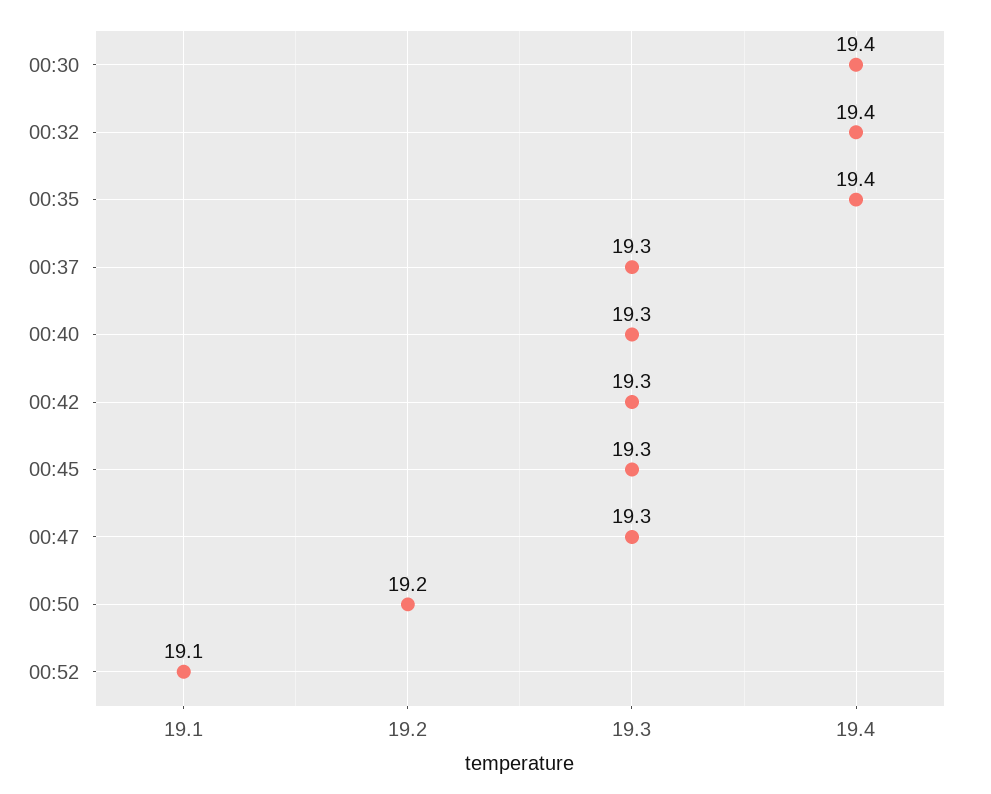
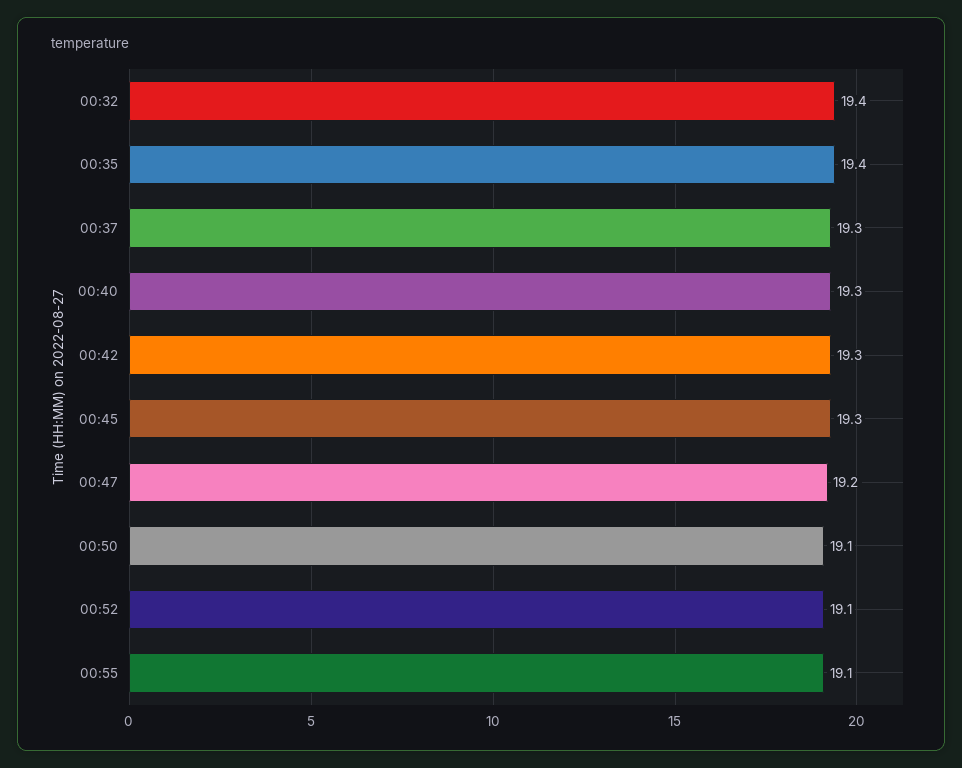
00:30: 19.4 -> none
00:47: 19.3 -> 19.2
00:50: 19.2 -> 19.1
00:55: none -> 19.1

